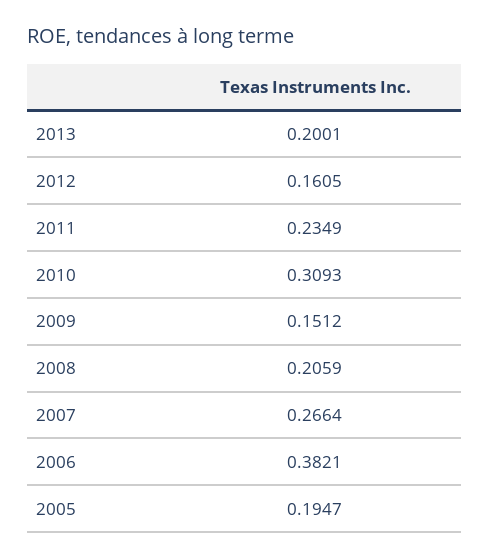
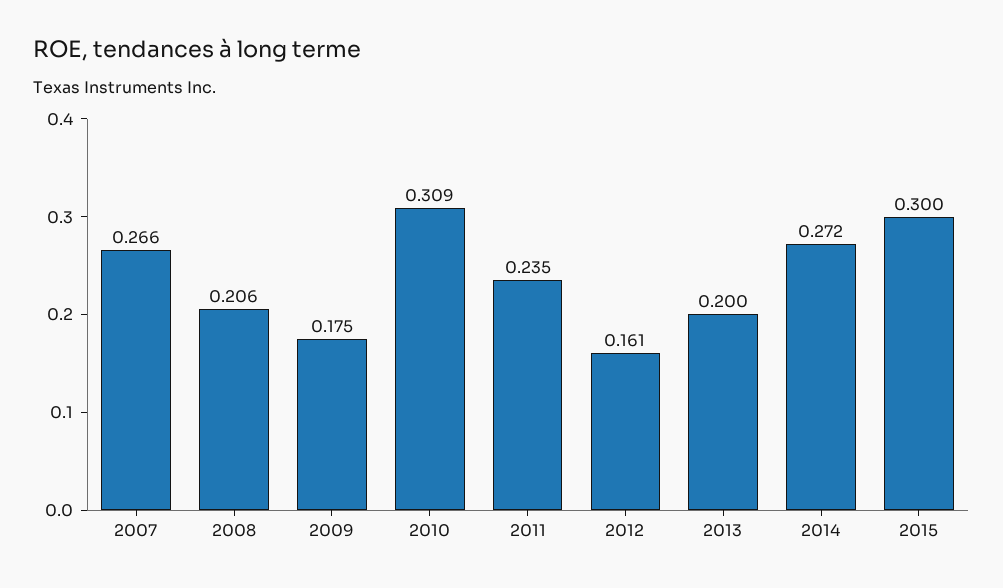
2009: 0.1512 -> 0.175
2006: 0.3821 -> none
2005: 0.1947 -> none
2014: none -> 0.272
2015: none -> 0.3

